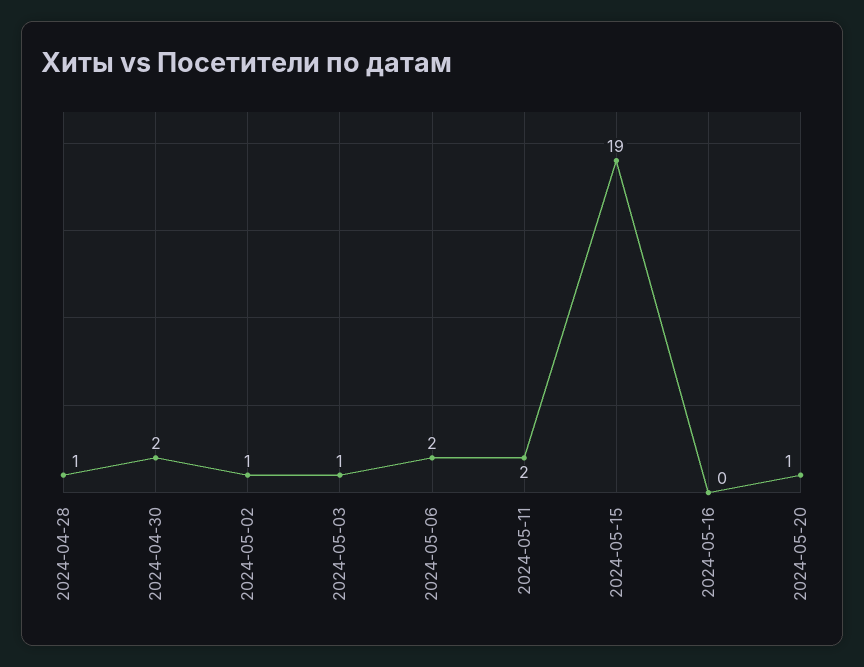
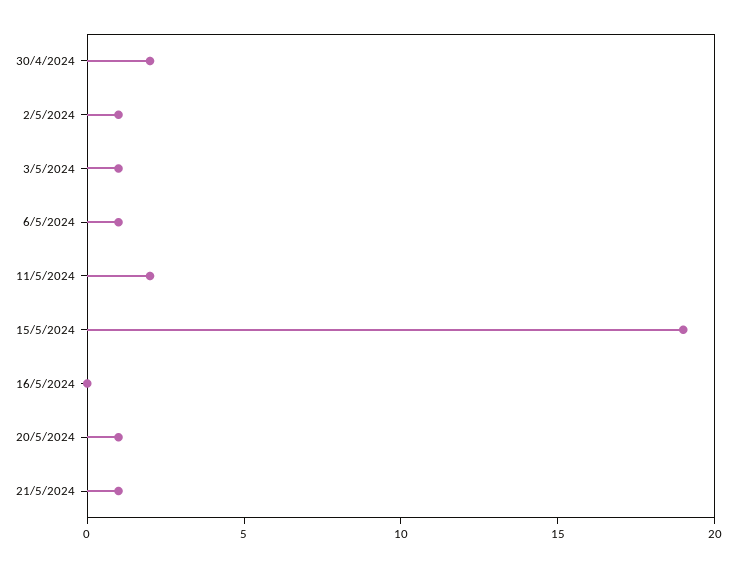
2024-04-28: 1 -> none
2024-05-06: 2 -> 1
21/5/2024: none -> 1

